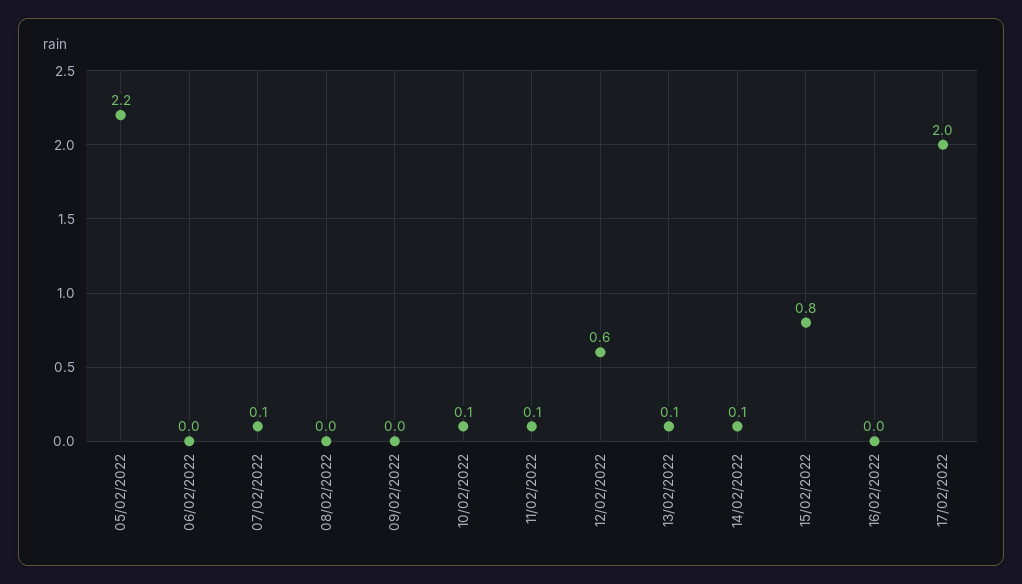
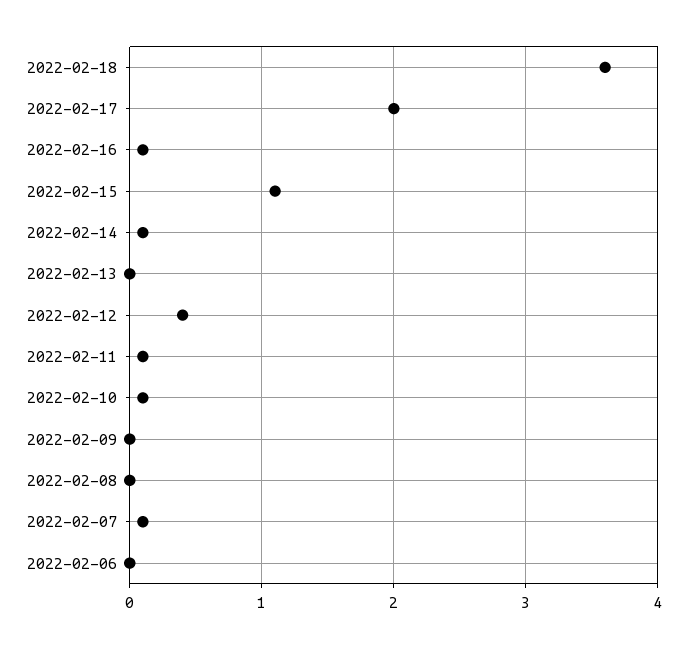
05/02/2022: 2.2 -> none
12/02/2022: 0.6 -> 0.4
13/02/2022: 0.1 -> 0
15/02/2022: 0.8 -> 1.1
16/02/2022: 0 -> 0.1
2022-02-18: none -> 3.6

